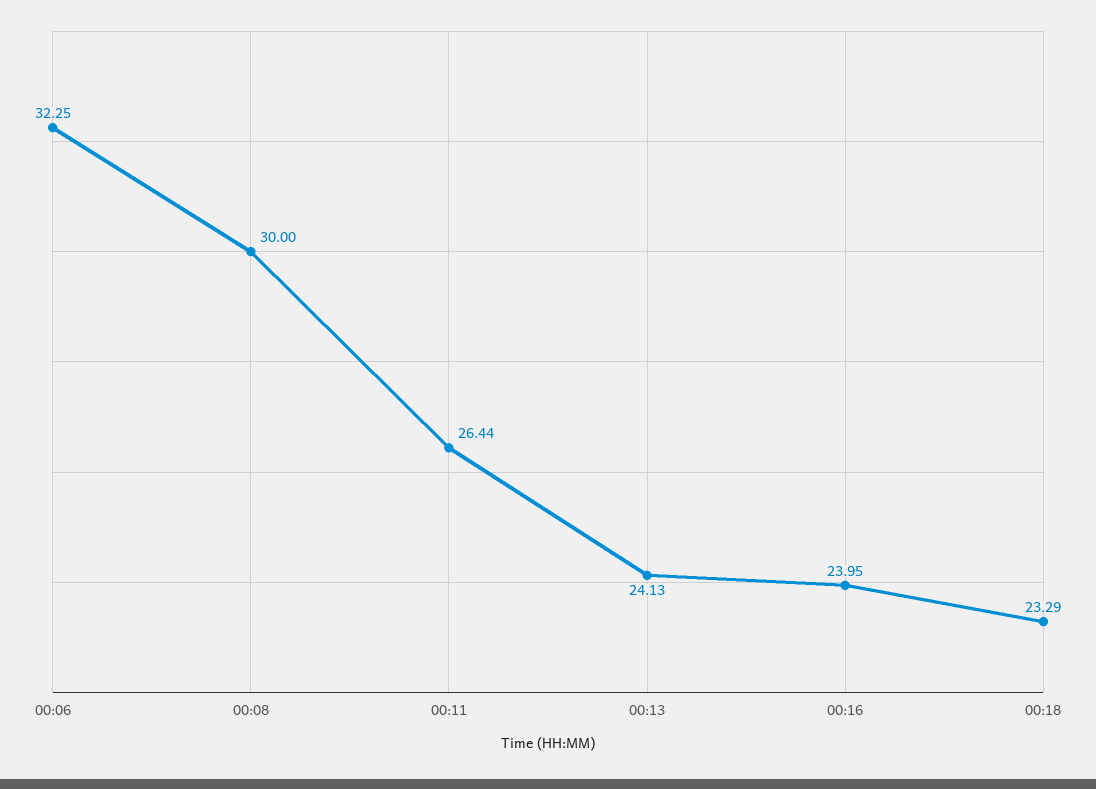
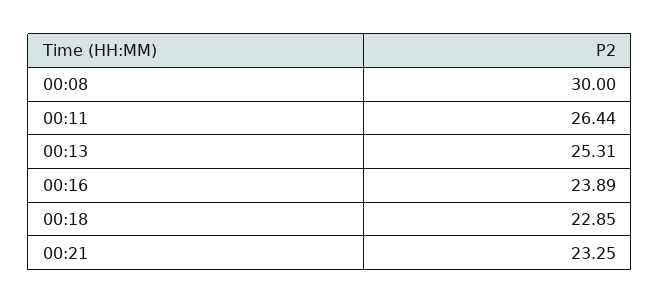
00:06: 32.25 -> none
00:13: 24.13 -> 25.31
00:16: 23.95 -> 23.89
00:18: 23.29 -> 22.85
00:21: none -> 23.25

